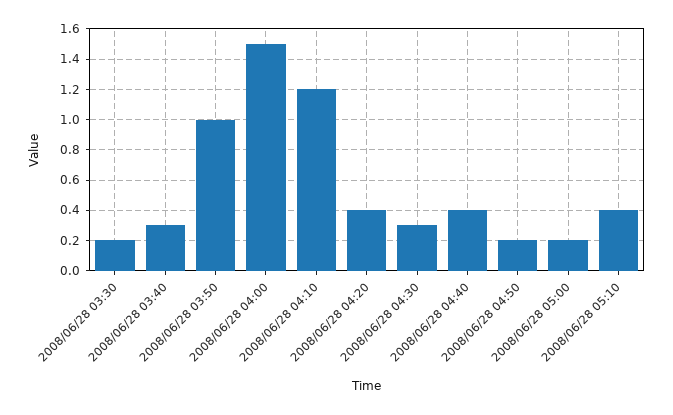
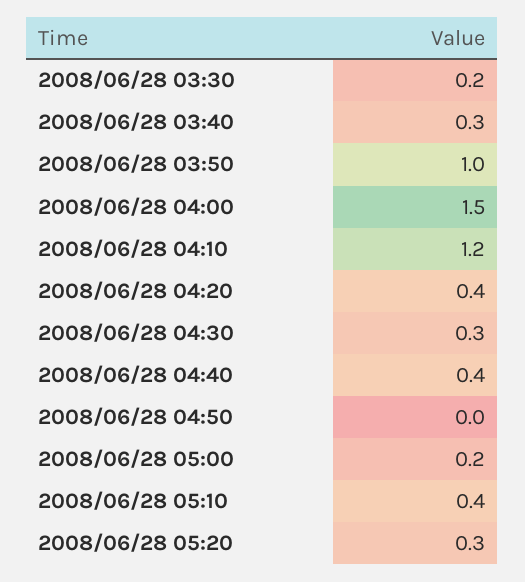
2008/06/28 04:50: 0.2 -> 0
2008/06/28 05:20: none -> 0.3

